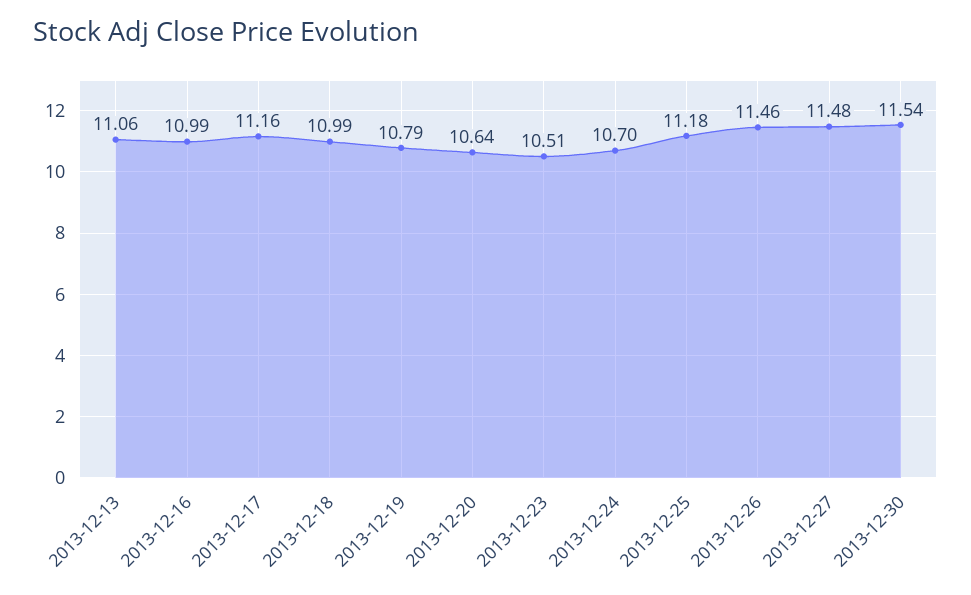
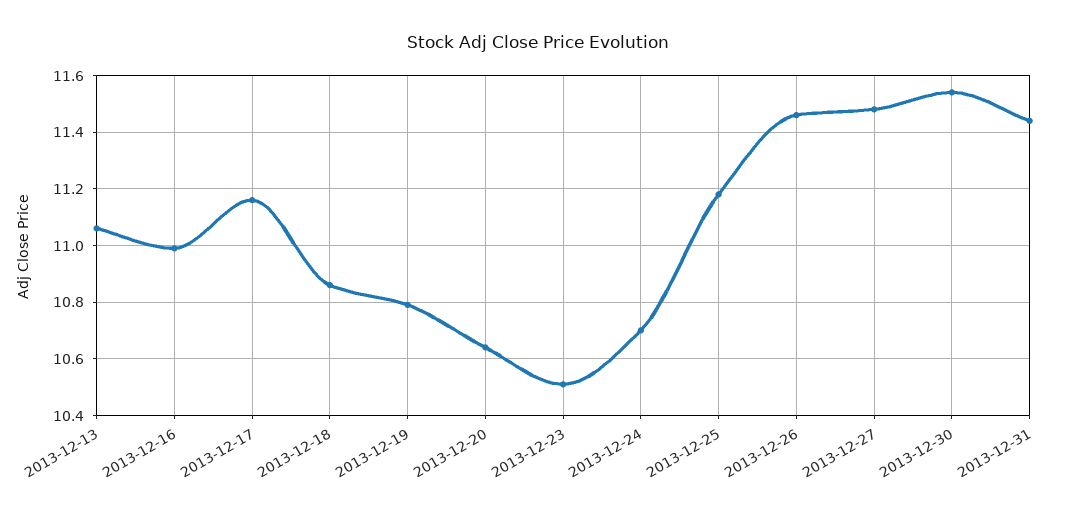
2013-12-18: 10.99 -> 10.85
2013-12-31: none -> 11.45

